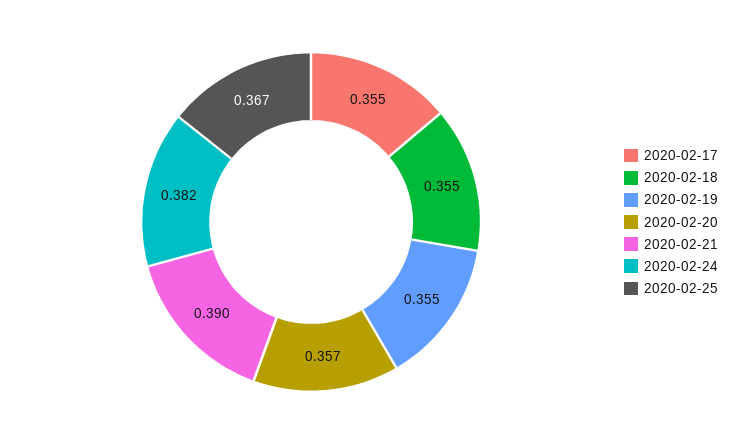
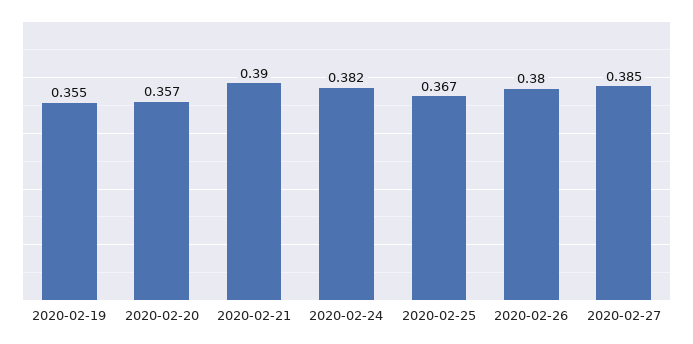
2020-02-17: 0.355 -> none
2020-02-18: 0.355 -> none
2020-02-26: none -> 0.38
2020-02-27: none -> 0.385

